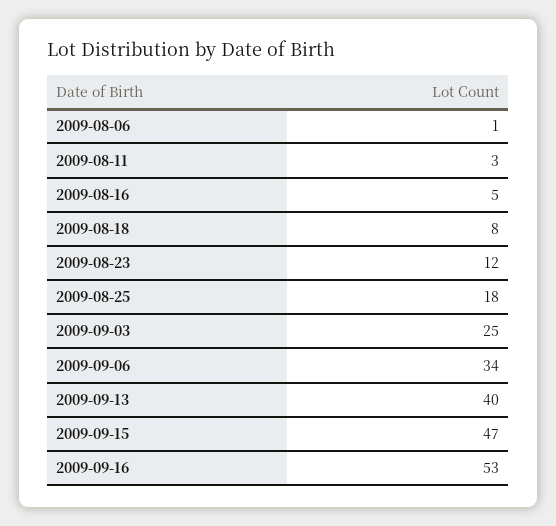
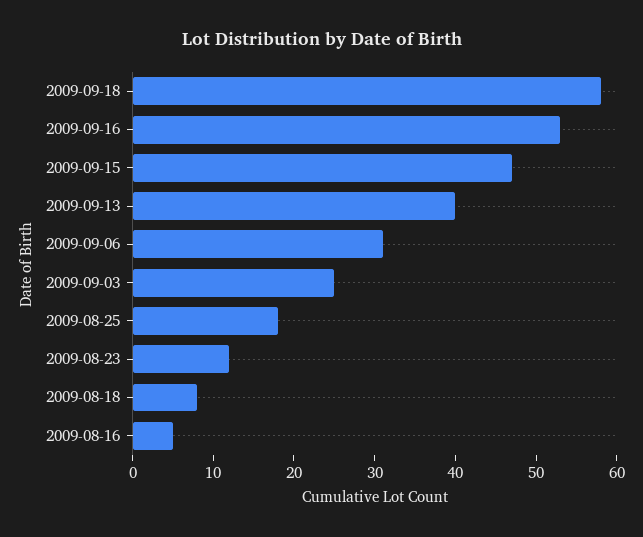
2009-08-06: 1 -> none
2009-08-11: 3 -> none
2009-09-06: 34 -> 31
2009-09-18: none -> 58

